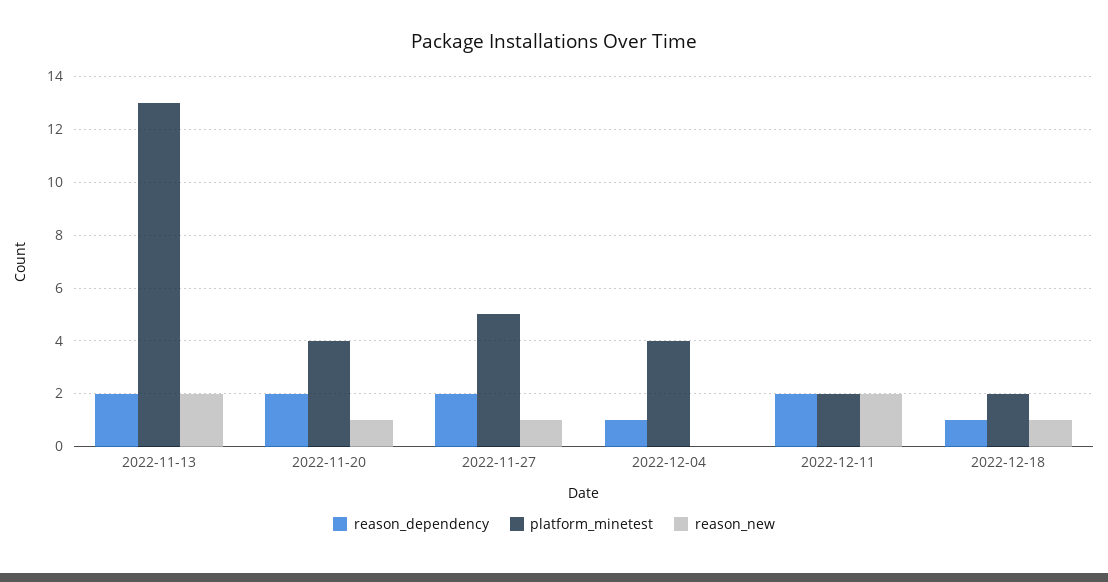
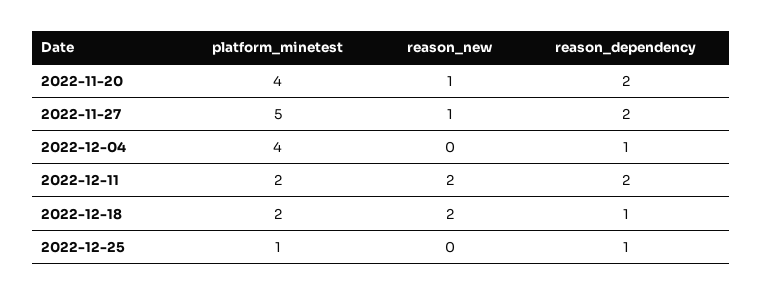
reason_dependency, 2022-11-13: 2 -> none
platform_minetest, 2022-11-13: 13 -> none
reason_new, 2022-11-13: 2 -> none
reason_new, 2022-12-18: 1 -> 2
platform_minetest, 2022-12-25: none -> 1
reason_new, 2022-12-25: none -> 0
reason_dependency, 2022-12-25: none -> 1

